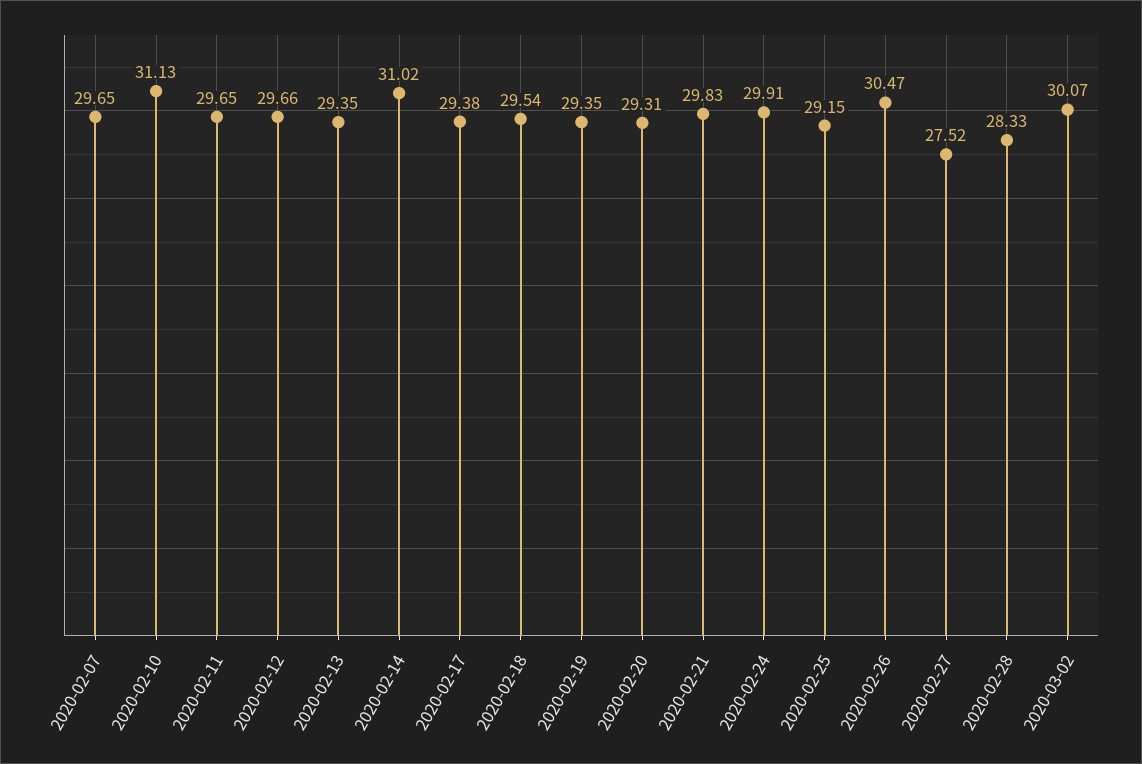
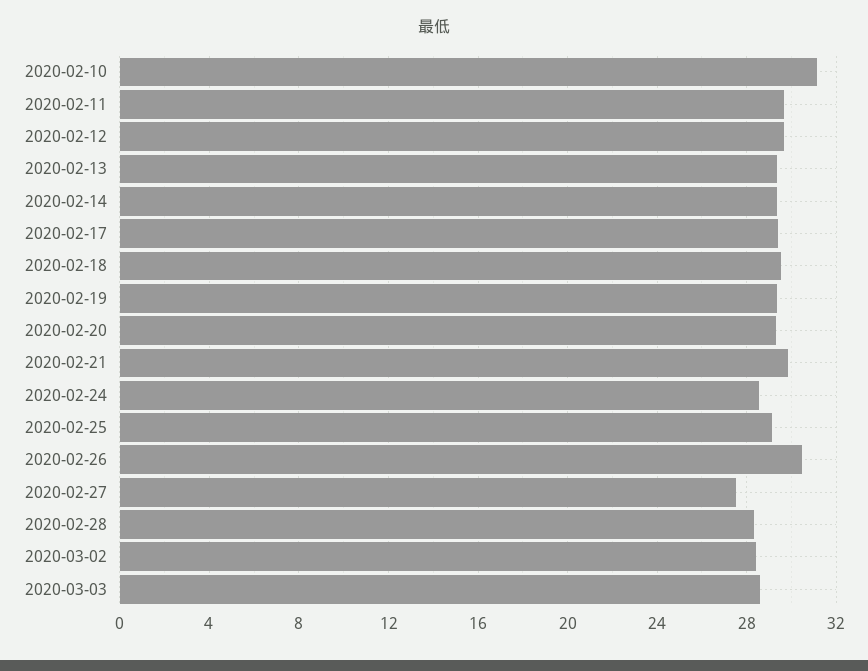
2020-02-07: 29.65 -> none
2020-02-14: 31.02 -> 29.5
2020-02-24: 29.91 -> 28.5
2020-03-02: 30.07 -> 28.5
2020-03-03: none -> 28.5

